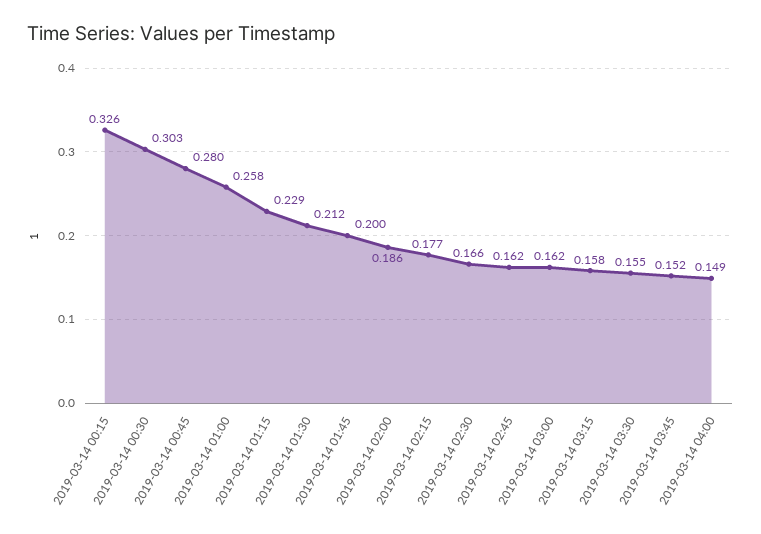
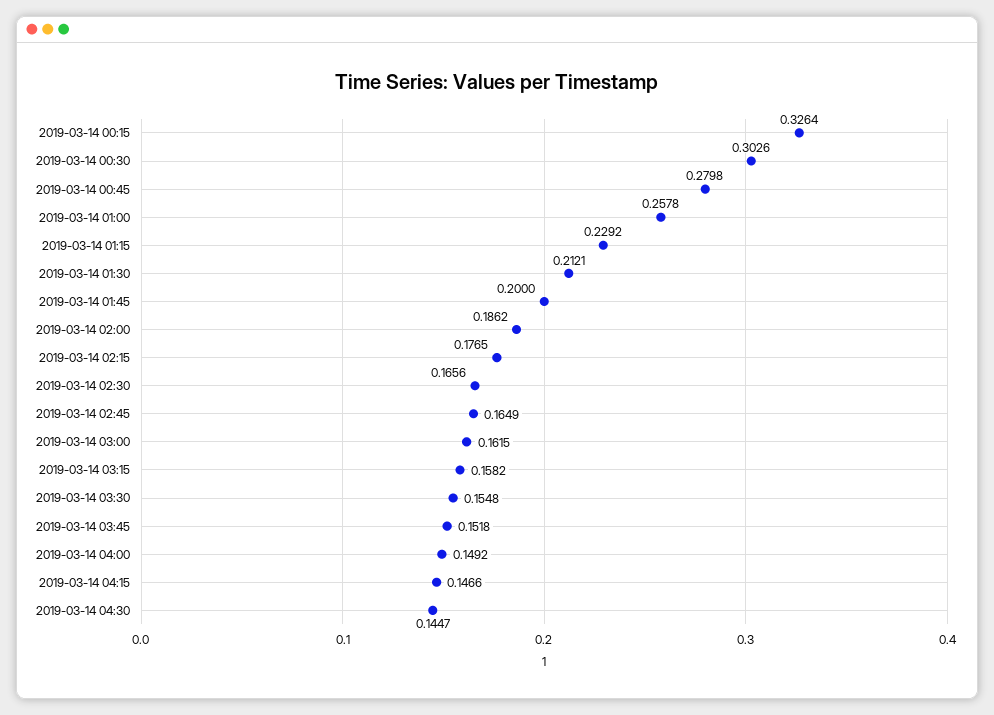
2019-03-14 02:45: 0.162 -> 0.1649
2019-03-14 04:15: none -> 0.1466
2019-03-14 04:30: none -> 0.1447

